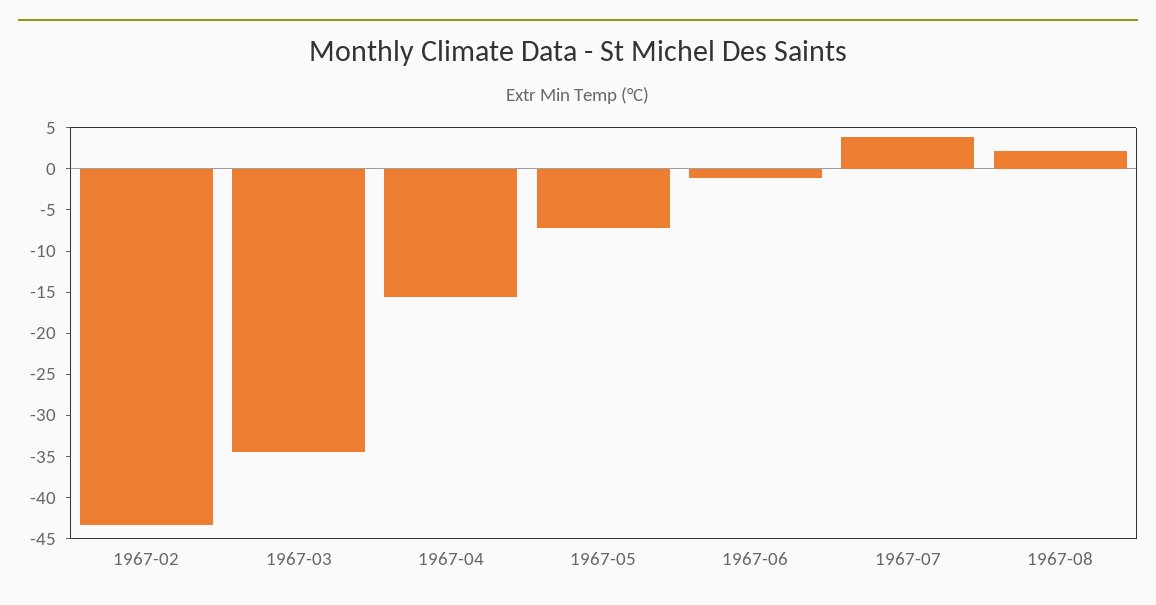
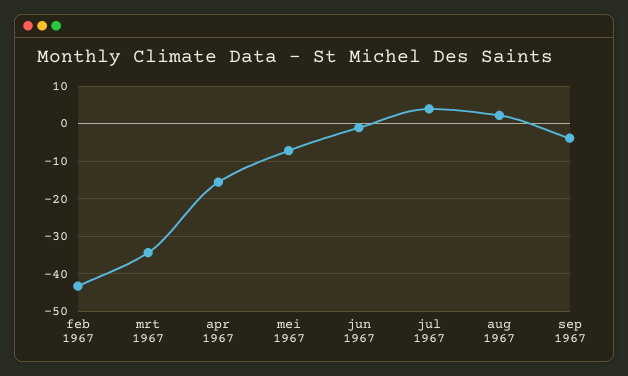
sep 1967: none -> -4

